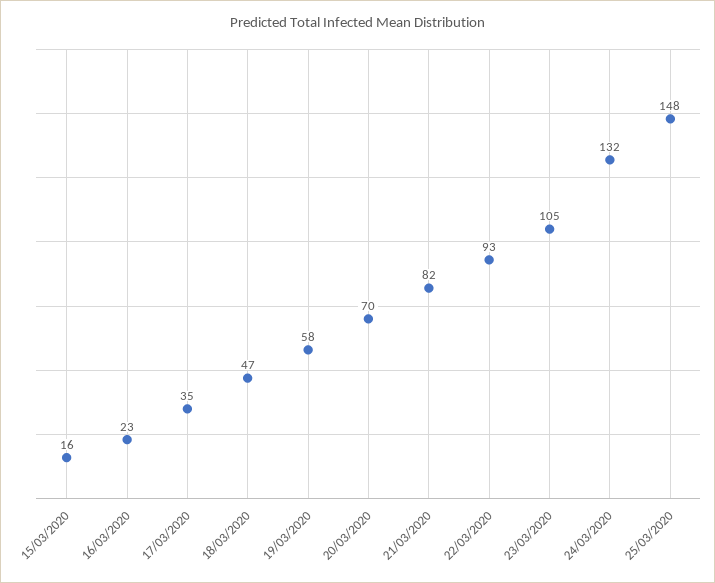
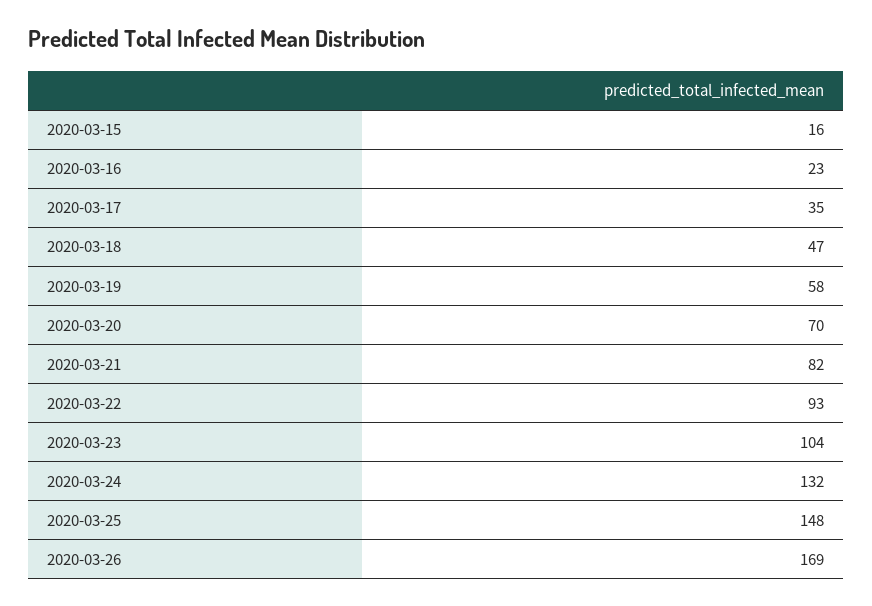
23/03/2020: 105 -> 104
2020-03-26: none -> 169

